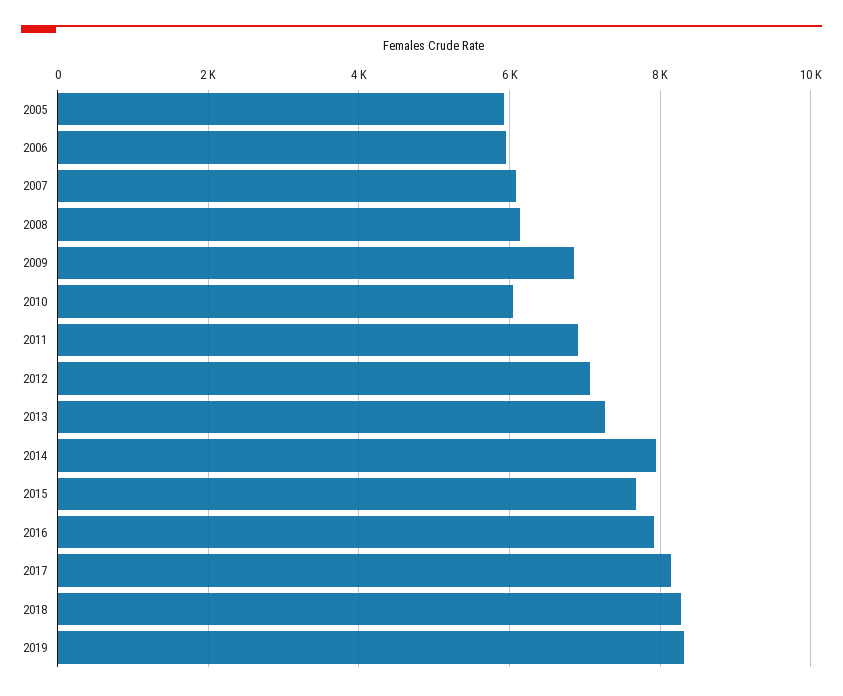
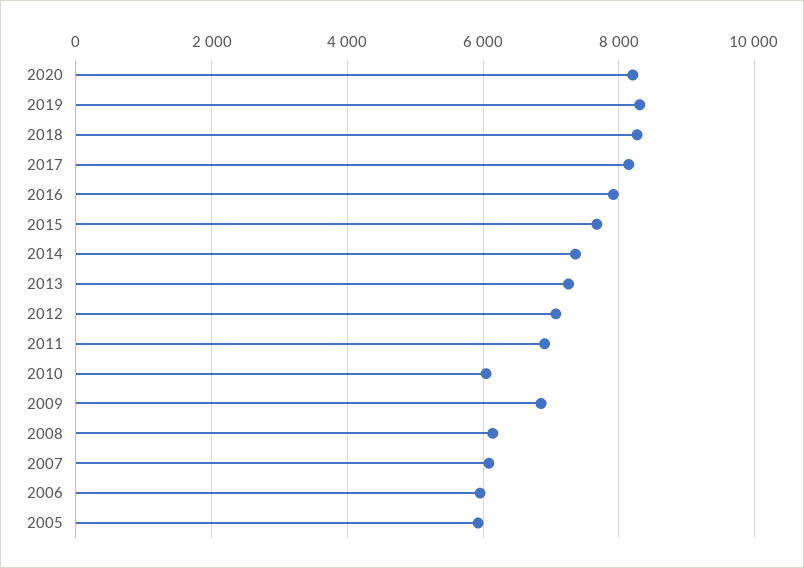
2014: 8000 -> 7400
2020: none -> 8200

